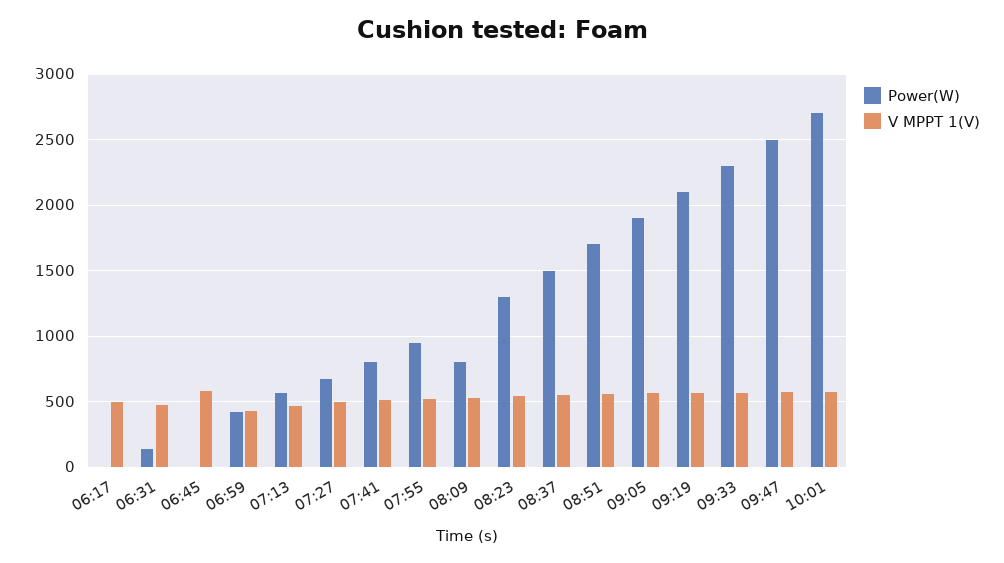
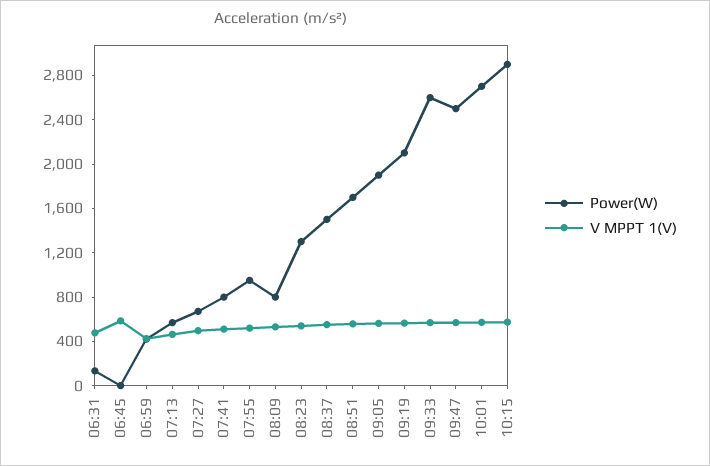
Power(W), 06:17: 0 -> none
V MPPT 1(V), 06:17: 500 -> none
Power(W), 09:33: 2300 -> 2600
Power(W), 10:15: none -> 2900
V MPPT 1(V), 10:15: none -> 600

